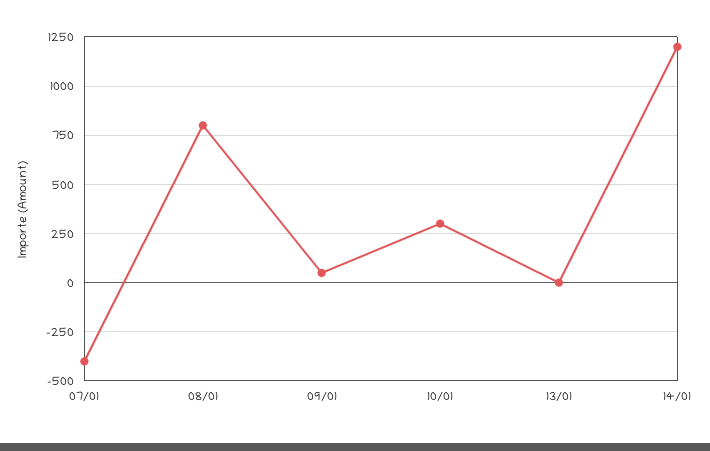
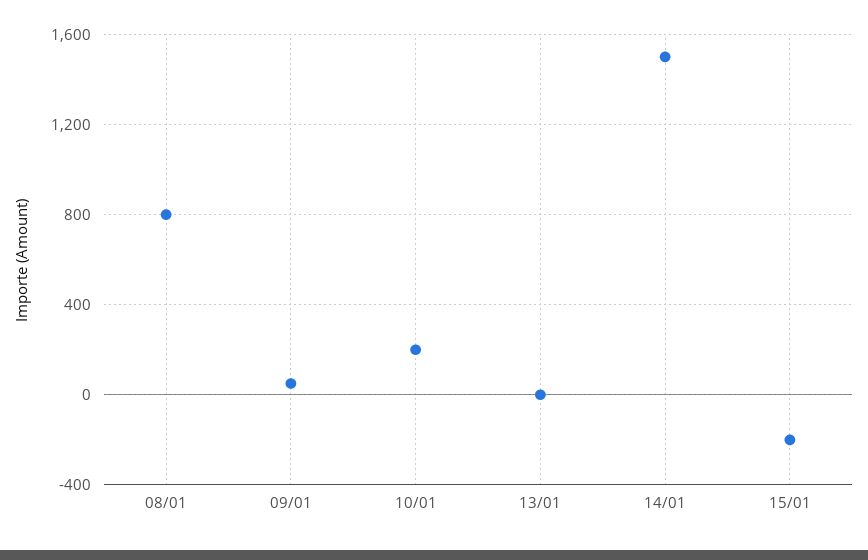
07/01: -400 -> none
10/01: 300 -> 200
14/01: 1200 -> 1500
15/01: none -> -200

